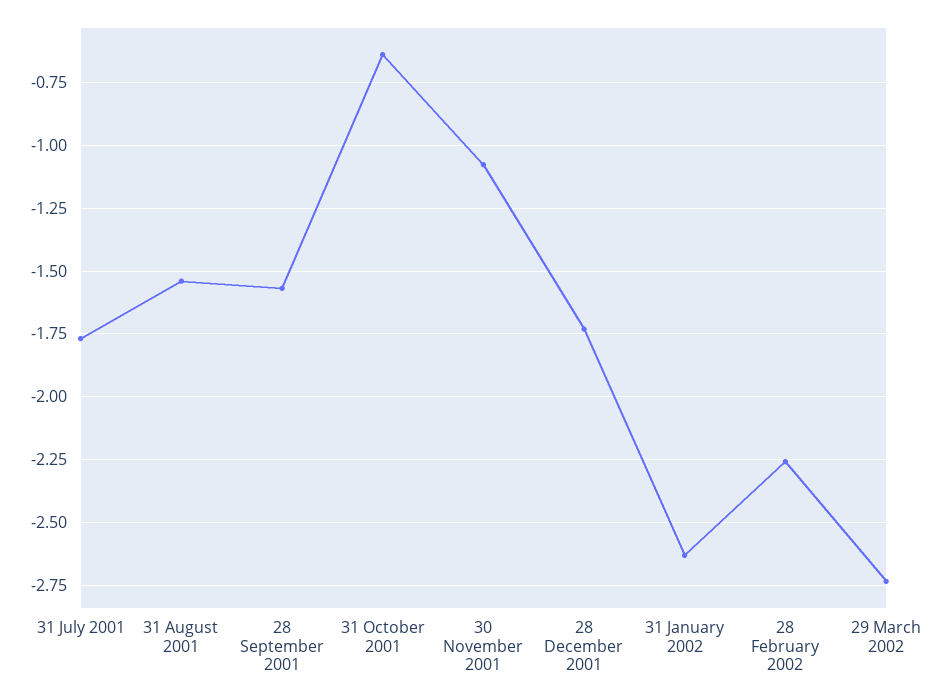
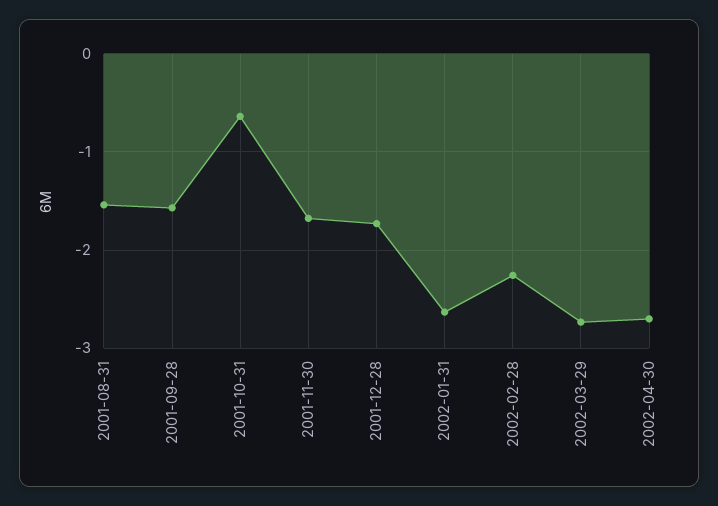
31 July 2001: -1.775 -> none
30 November 2001: -1.075 -> -1.7
2002-04-30: none -> -2.7

